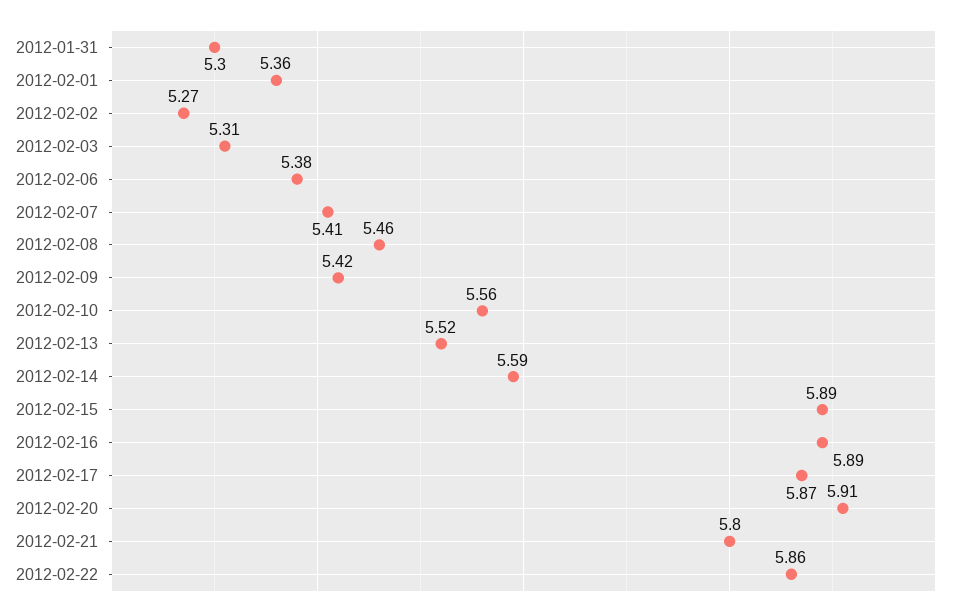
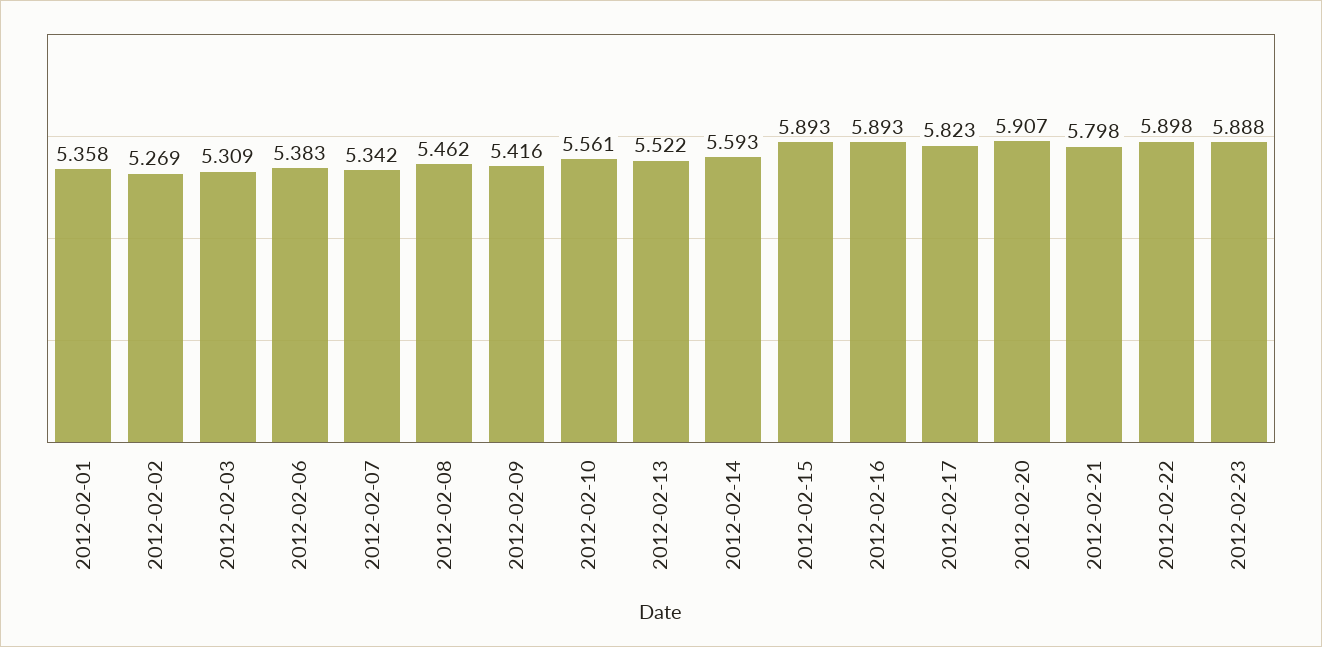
2012-01-31: 5.3 -> none
2012-02-07: 5.41 -> 5.342
2012-02-17: 5.87 -> 5.823
2012-02-22: 5.86 -> 5.898
2012-02-23: none -> 5.888

